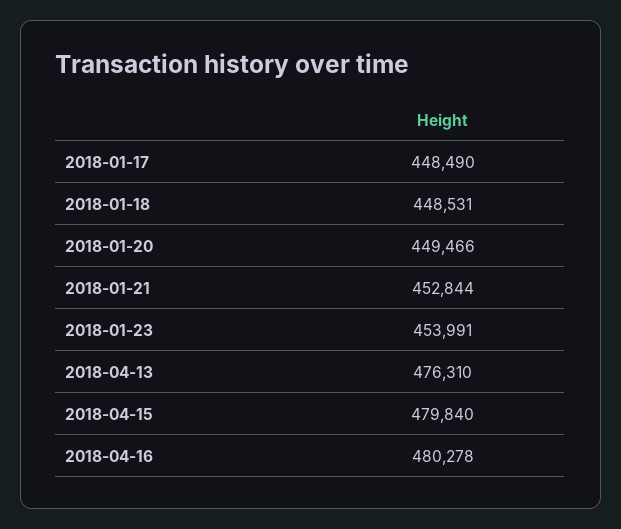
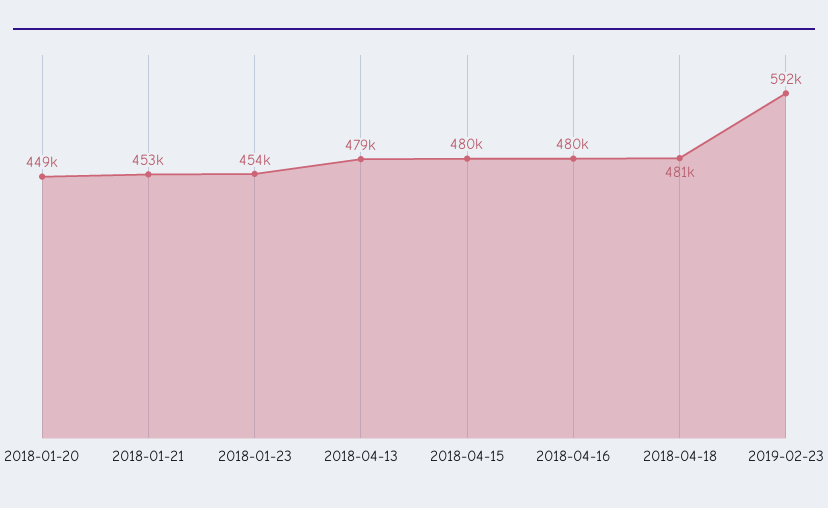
2018-01-17: 448490 -> none
2018-01-18: 448531 -> none
2018-04-13: 476310 -> 479000
2018-04-18: none -> 481000
2019-02-23: none -> 592000

